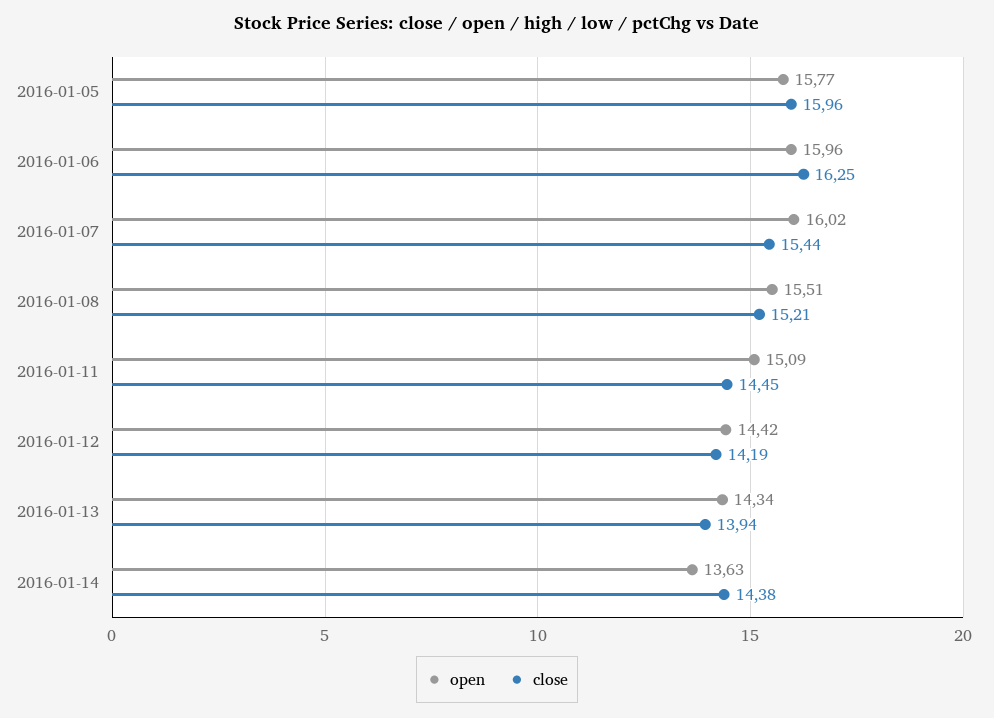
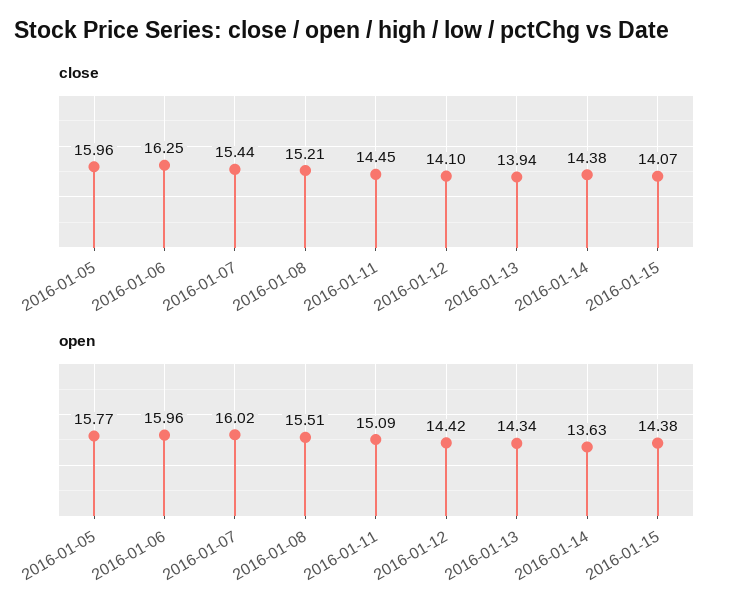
close, 2016-01-12: 14.19 -> 14.1
close, 2016-01-15: none -> 14.07
open, 2016-01-15: none -> 14.38

